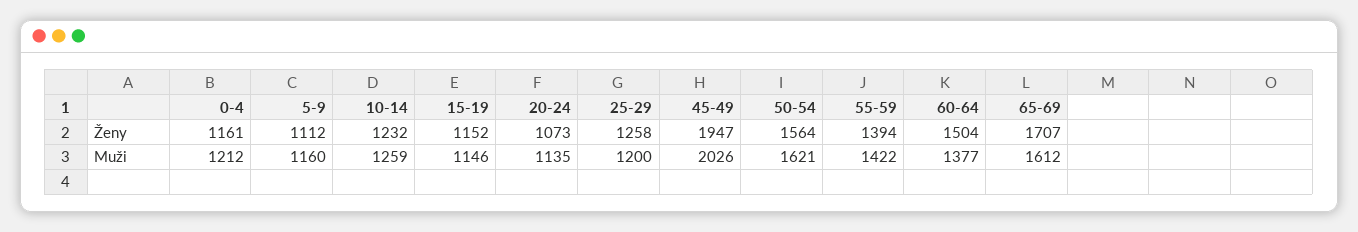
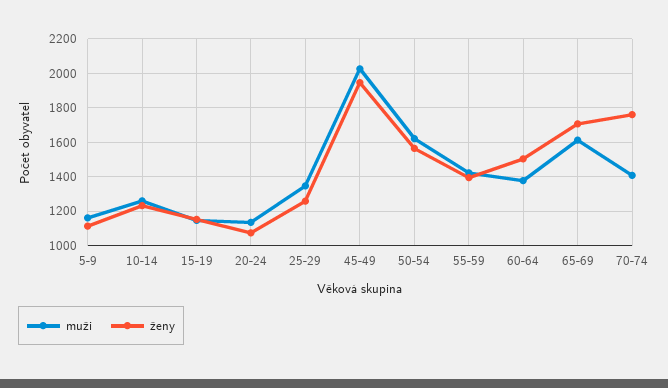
Ženy, 0-4: 1161 -> none
Muži, 0-4: 1212 -> none
Muži, 25-29: 1200 -> 1350
Muži, 70-74: none -> 1400
Ženy, 70-74: none -> 1750

